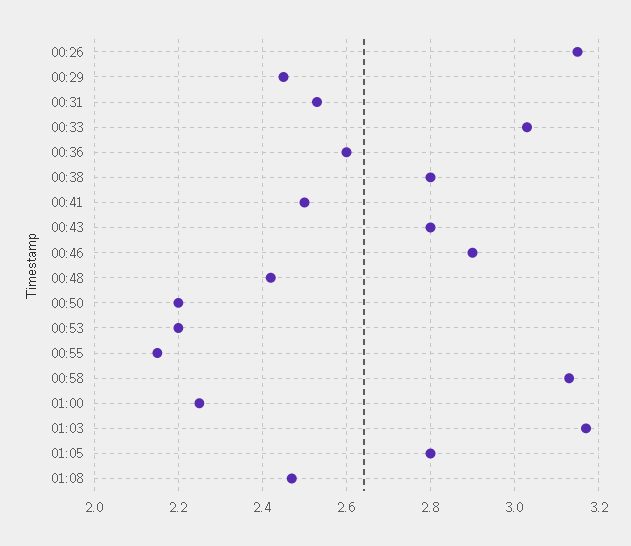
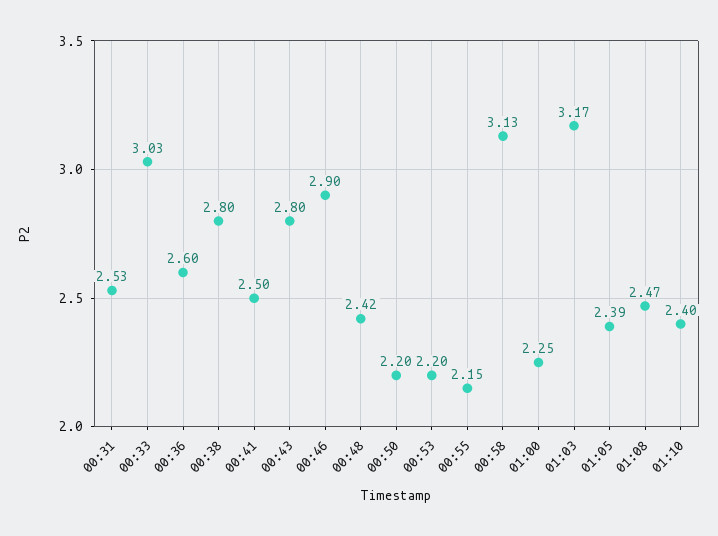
00:26: 3.15 -> none
00:29: 2.45 -> none
01:05: 2.8 -> 2.39
01:10: none -> 2.4

